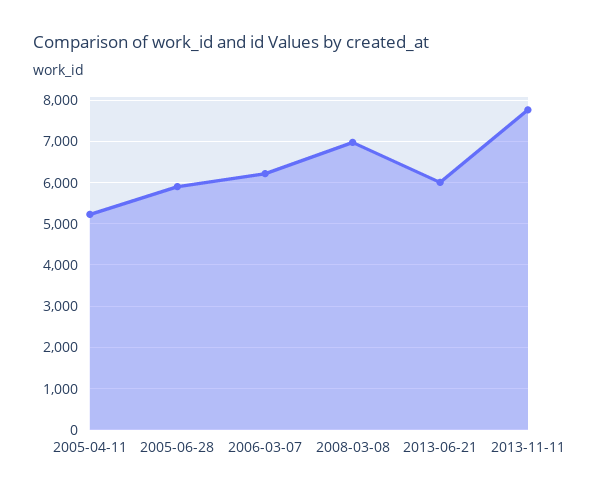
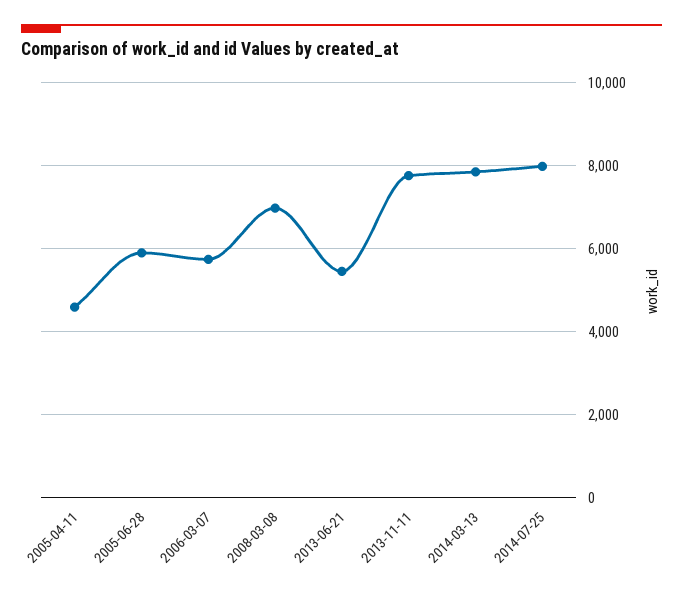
2005-04-11: 5200 -> 4600
2006-03-07: 6200 -> 5800
2013-06-21: 6000 -> 5400
2014-03-13: none -> 7800
2014-07-25: none -> 8000

